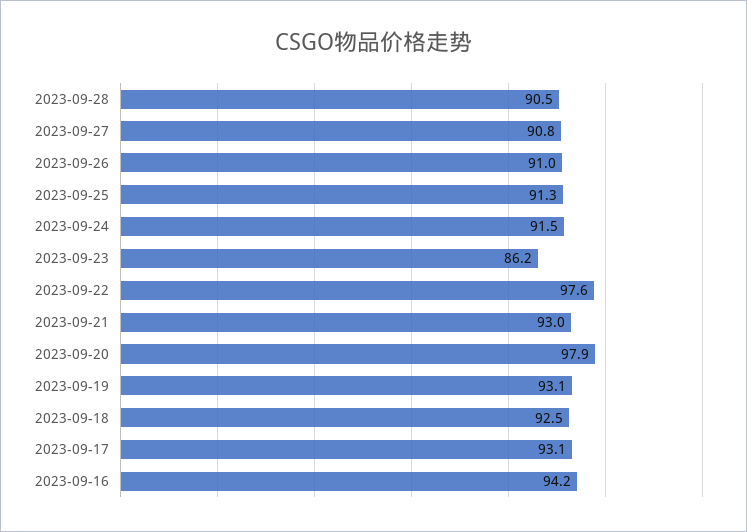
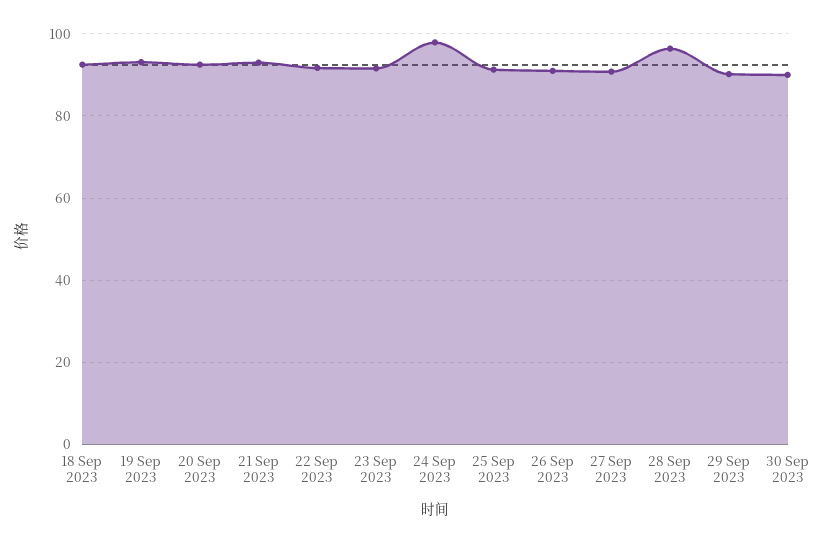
2023-09-28: 90.5 -> 96
2023-09-24: 91.5 -> 98
2023-09-23: 86.2 -> 92
2023-09-22: 97.6 -> 92
2023-09-20: 97.9 -> 92
2023-09-17: 93.1 -> none
2023-09-16: 94.2 -> none
29 Sep 2023: none -> 90
30 Sep 2023: none -> 90

